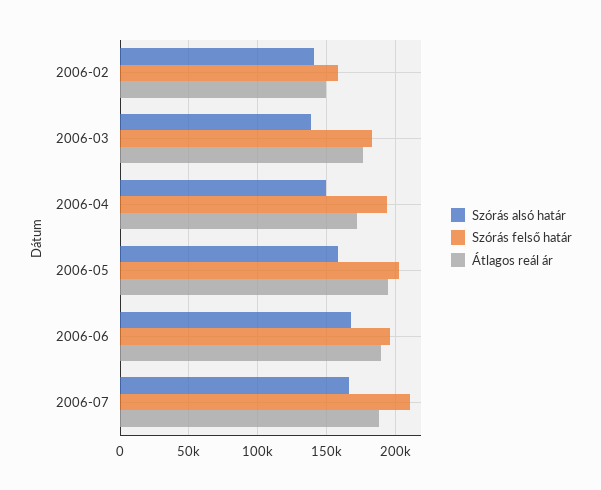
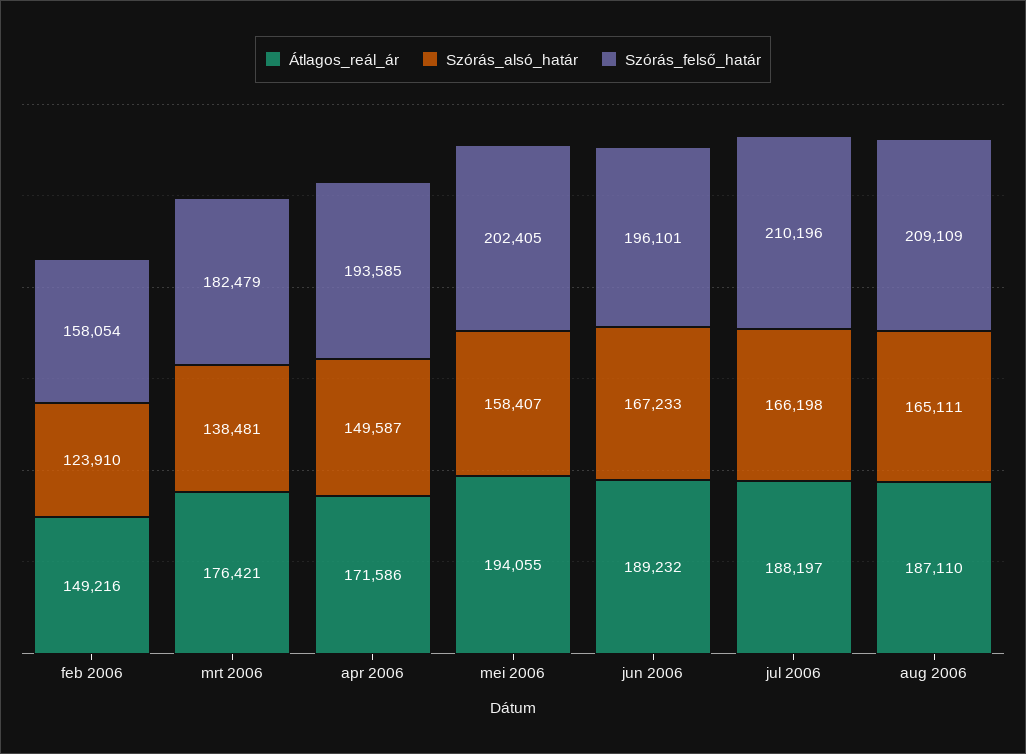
Szórás alsó határ, 2006-02: 140000 -> 123910
Átlagos reál ár, aug 2006: none -> 187110
Szórás alsó határ, aug 2006: none -> 165111
Szórás felső határ, aug 2006: none -> 209109

